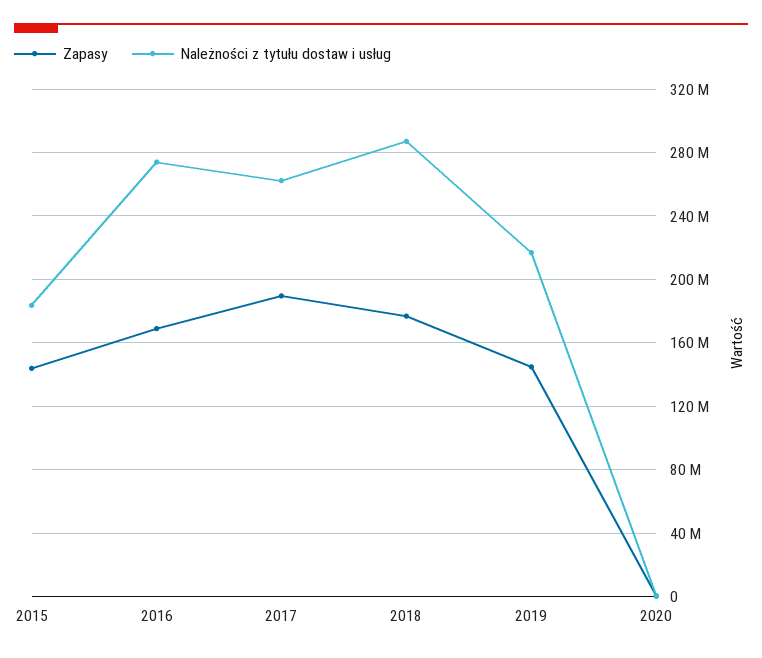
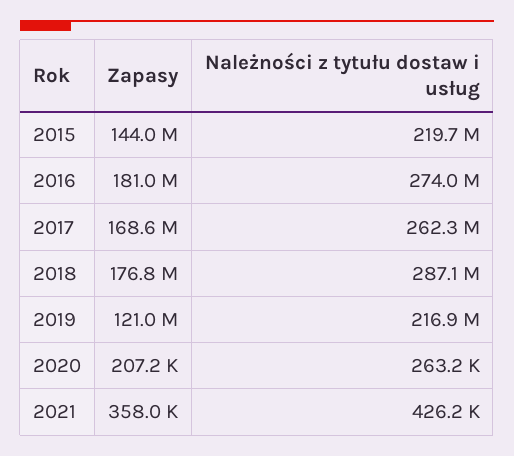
Należności z tytułu dostaw i usług, 2015: 185000000 -> 219700000
Zapasy, 2016: 170000000 -> 181000000
Zapasy, 2017: 190000000 -> 168600000
Zapasy, 2019: 145000000 -> 121000000
Zapasy, 2021: none -> 358000
Należności z tytułu dostaw i usług, 2021: none -> 426200

